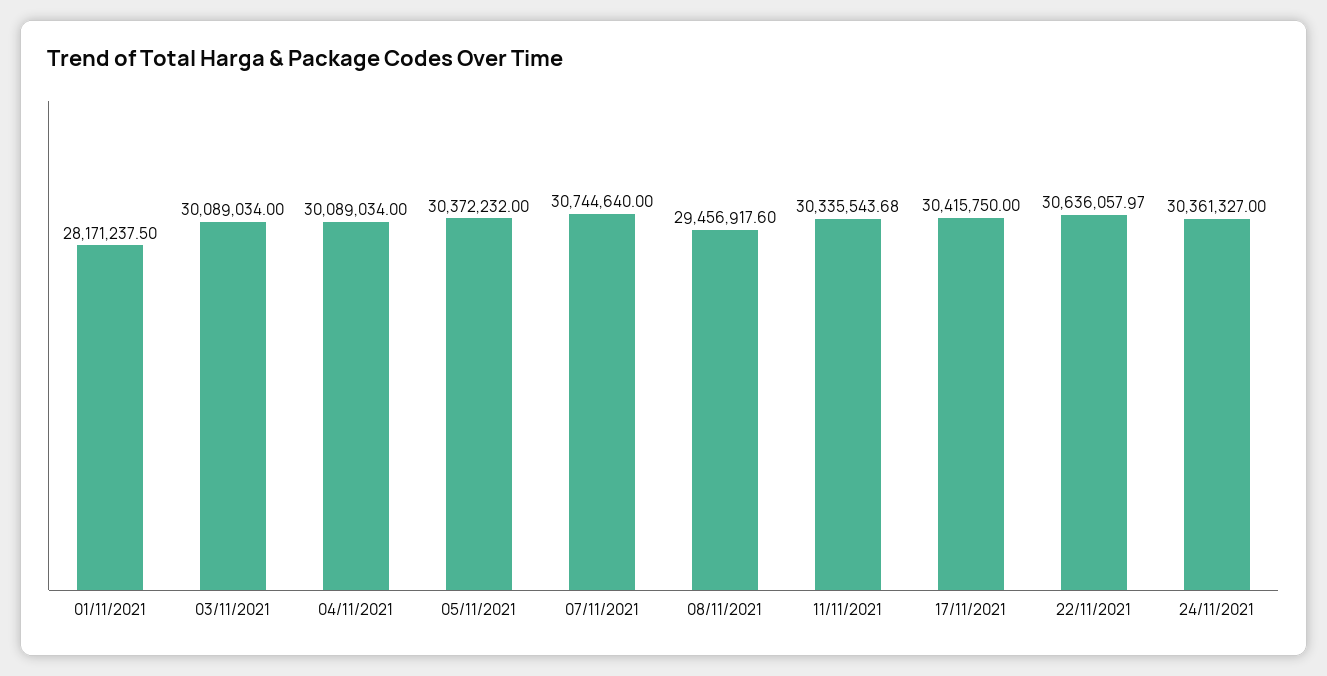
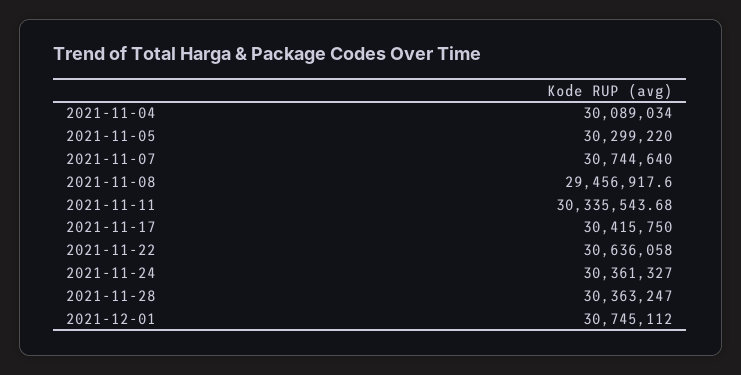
01/11/2021: 28171237.5 -> none
03/11/2021: 30089034 -> none
05/11/2021: 30372232 -> 30299220
22/11/2021: 30636057.97 -> 30636058
2021-11-28: none -> 30363247
2021-12-01: none -> 30745112

